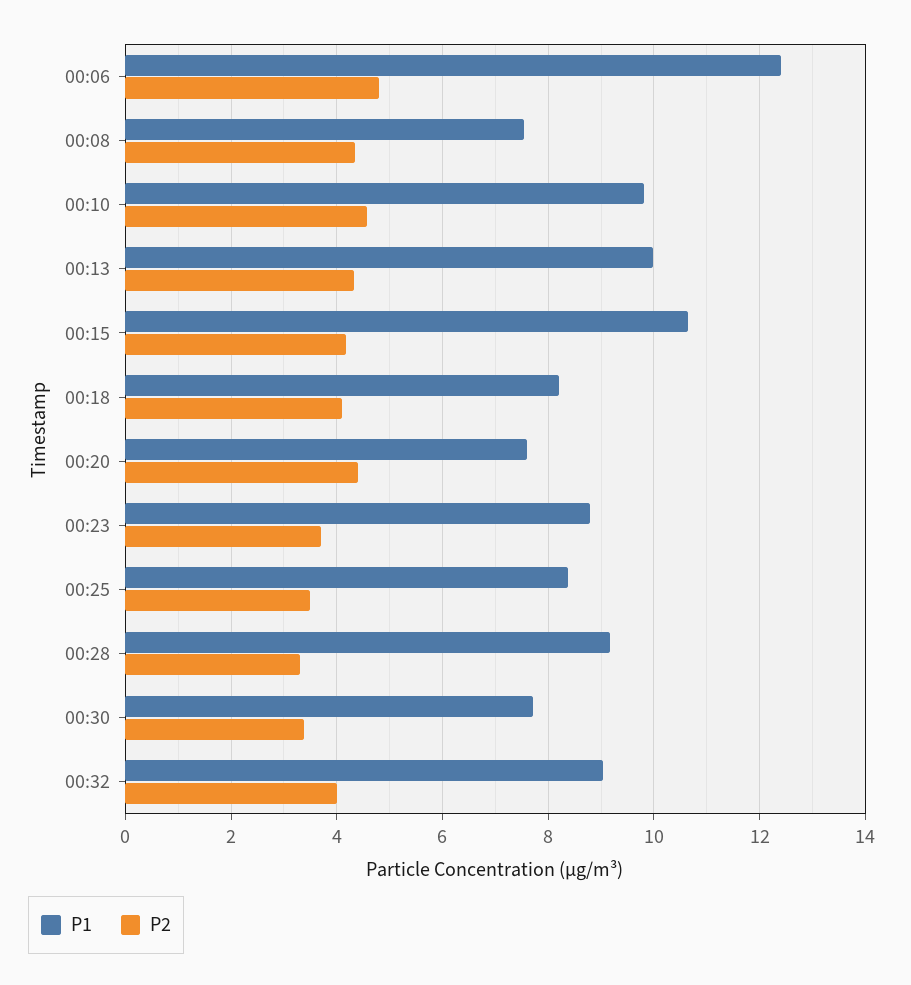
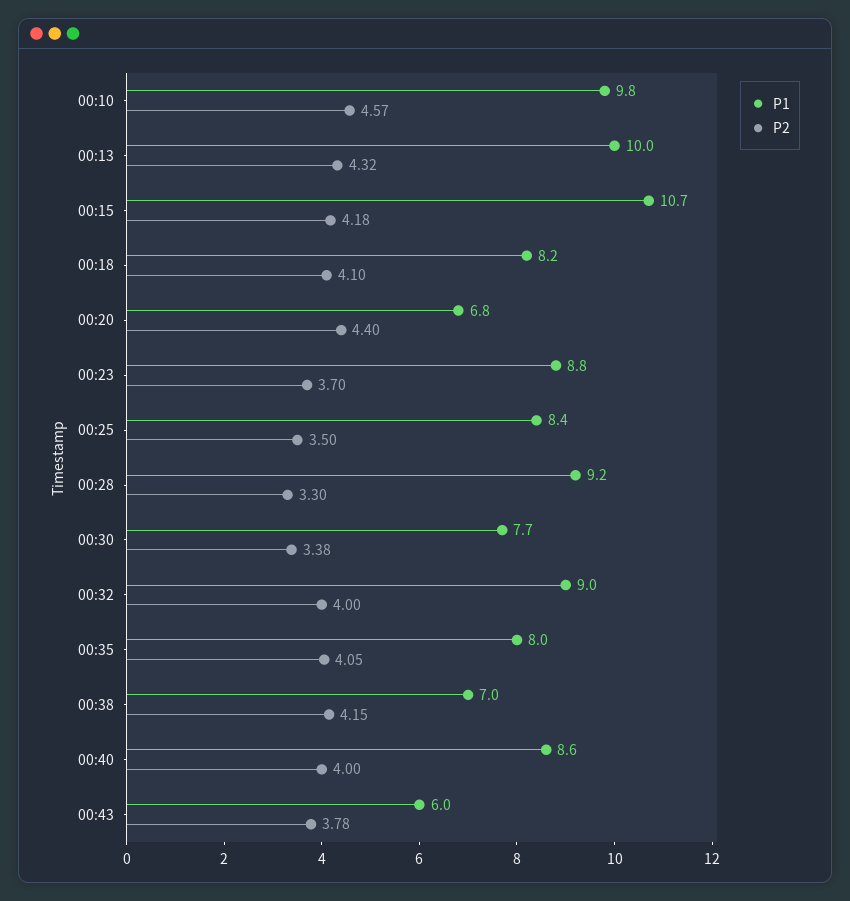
P1, 00:06: 12.4 -> none
P2, 00:06: 4.8 -> none
P1, 00:08: 7.6 -> none
P2, 00:08: 4.4 -> none
P1, 00:20: 7.6 -> 6.8
P1, 00:35: none -> 8
P2, 00:35: none -> 4.05
P1, 00:38: none -> 7
P2, 00:38: none -> 4.15
P1, 00:40: none -> 8.6
P2, 00:40: none -> 4
P1, 00:43: none -> 6
P2, 00:43: none -> 3.78

